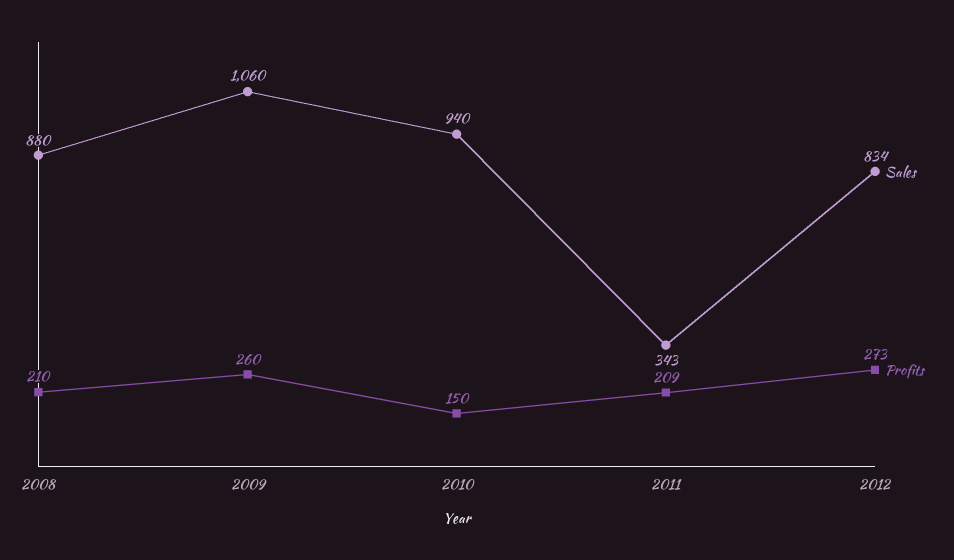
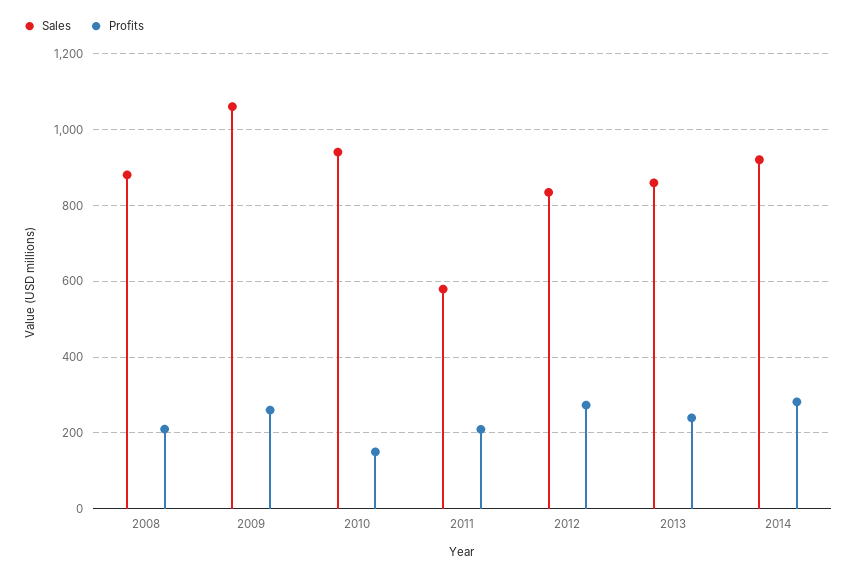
Sales, 2011: 343 -> 580
Sales, 2013: none -> 860
Profits, 2013: none -> 240
Sales, 2014: none -> 920
Profits, 2014: none -> 280

